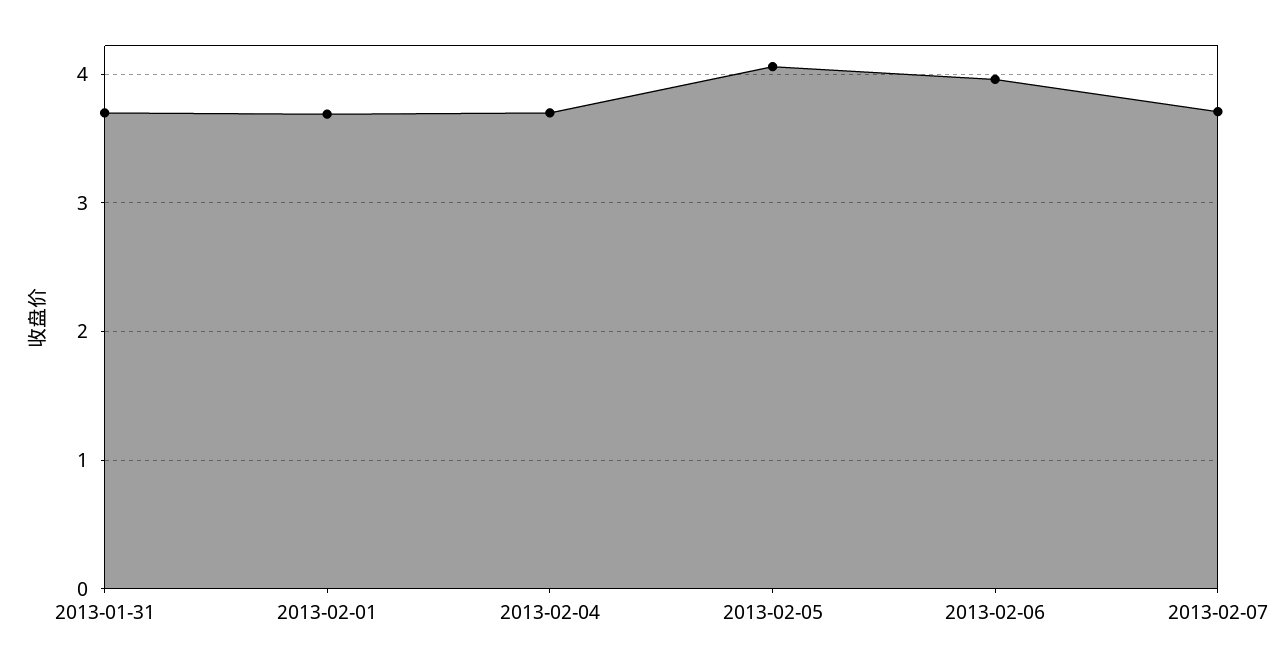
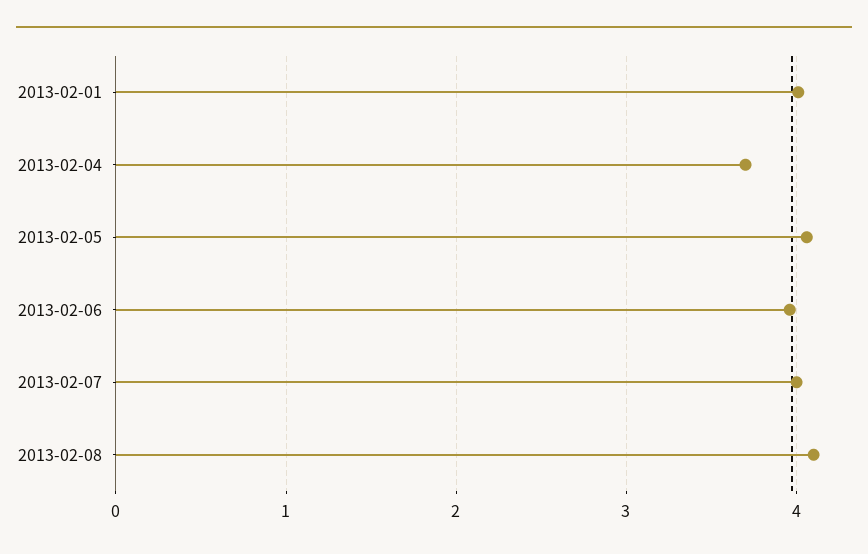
2013-01-31: 3.7 -> none
2013-02-01: 3.7 -> 4
2013-02-07: 3.7 -> 4
2013-02-08: none -> 4.1

